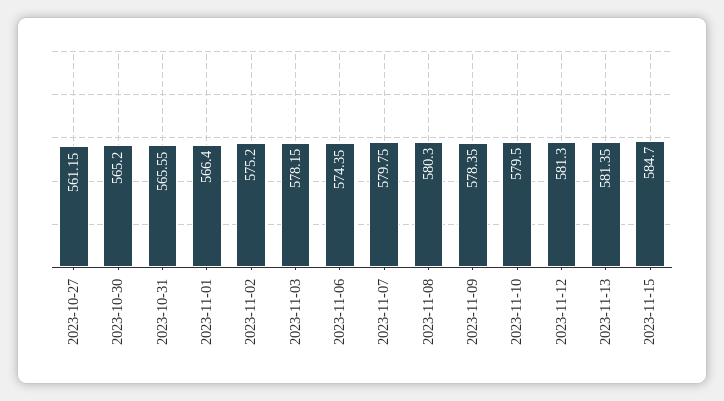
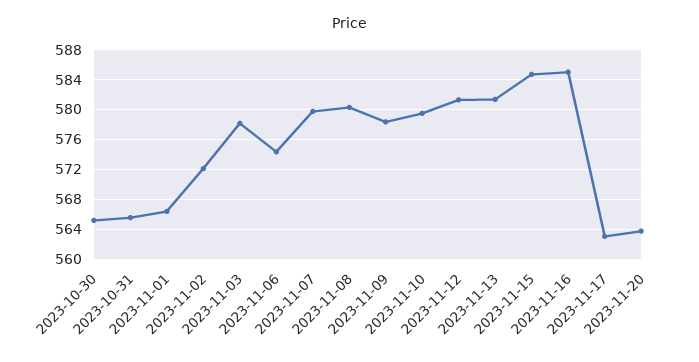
2023-10-27: 561.15 -> none
2023-11-02: 575.2 -> 572
2023-11-16: none -> 585
2023-11-17: none -> 563
2023-11-20: none -> 564

